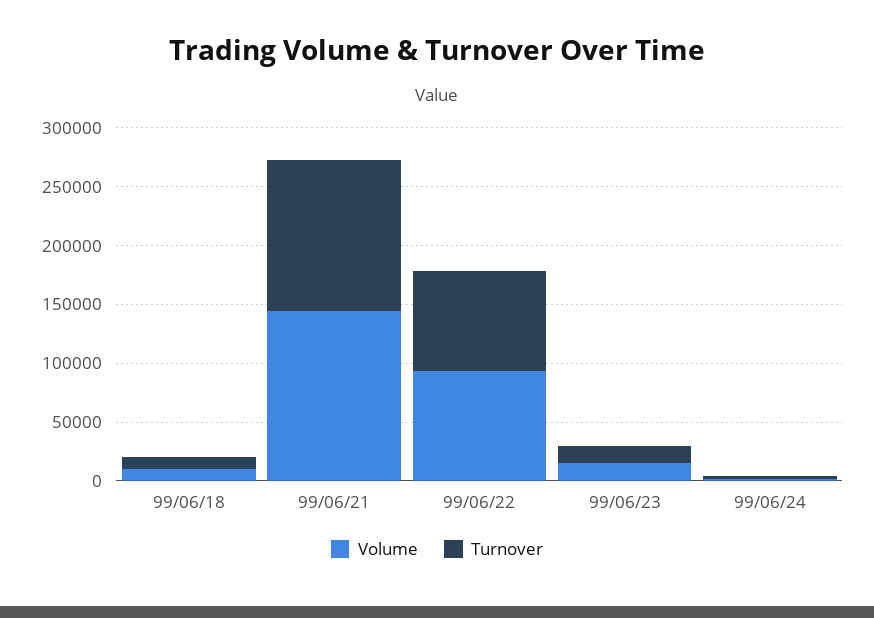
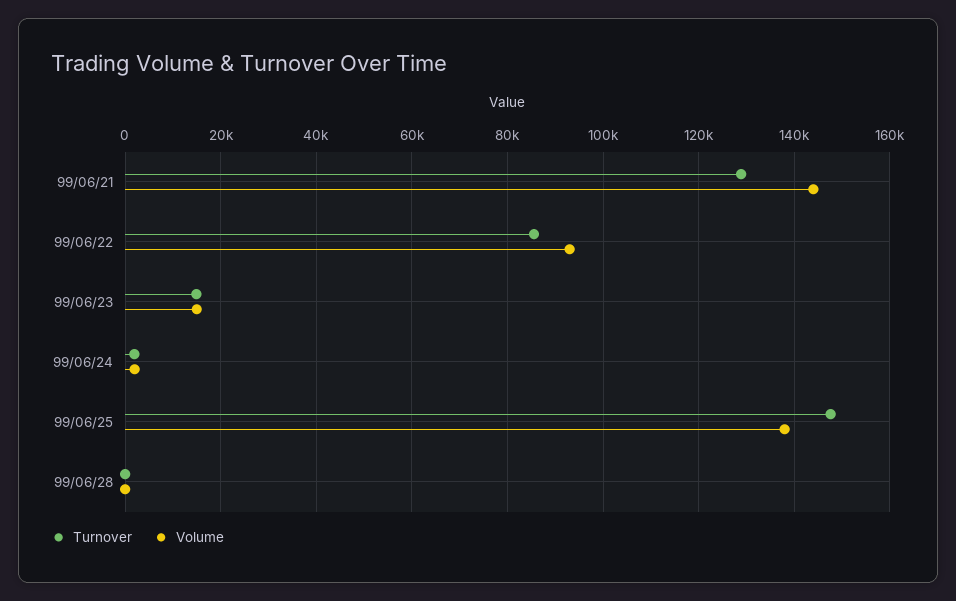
Volume, 99/06/18: 10000 -> none
Turnover, 99/06/18: 10000 -> none
Turnover, 99/06/25: none -> 148000
Volume, 99/06/25: none -> 138000
Turnover, 99/06/28: none -> 0
Volume, 99/06/28: none -> 0

